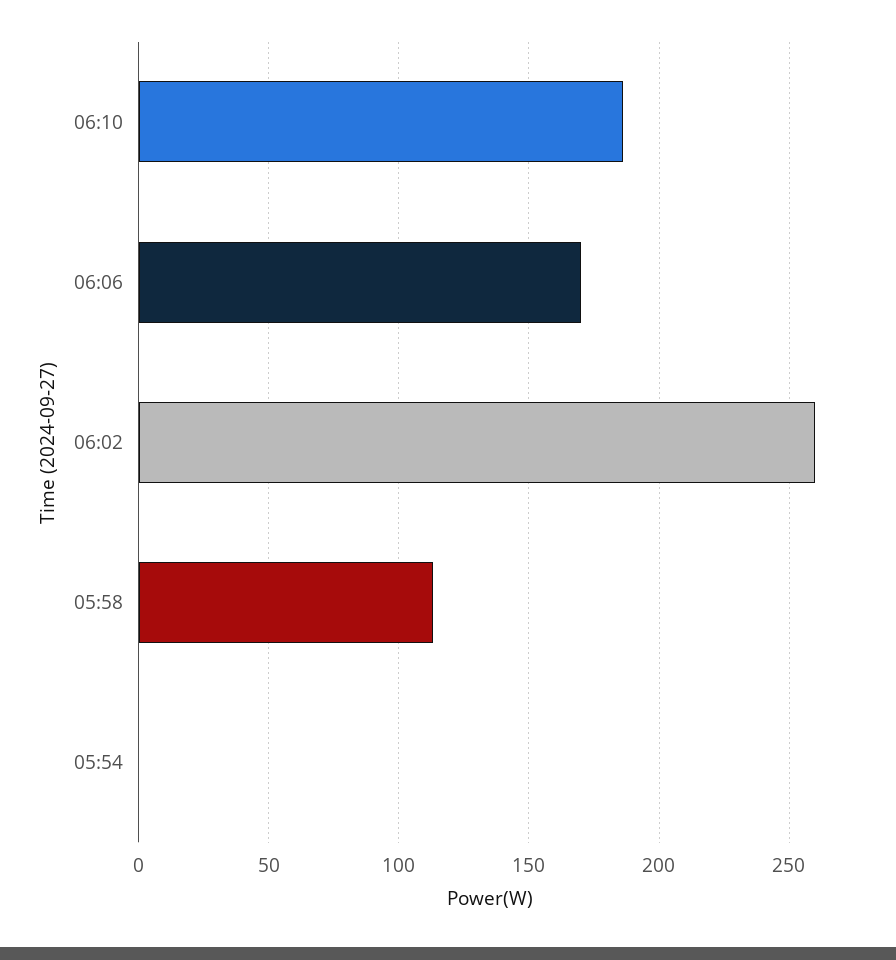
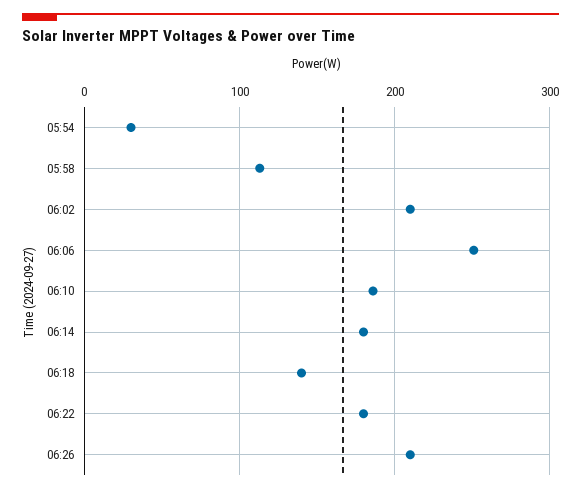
06:06: 170 -> 250
06:02: 260 -> 210
05:54: 0 -> 30
06:14: none -> 180
06:18: none -> 140
06:22: none -> 180
06:26: none -> 210

